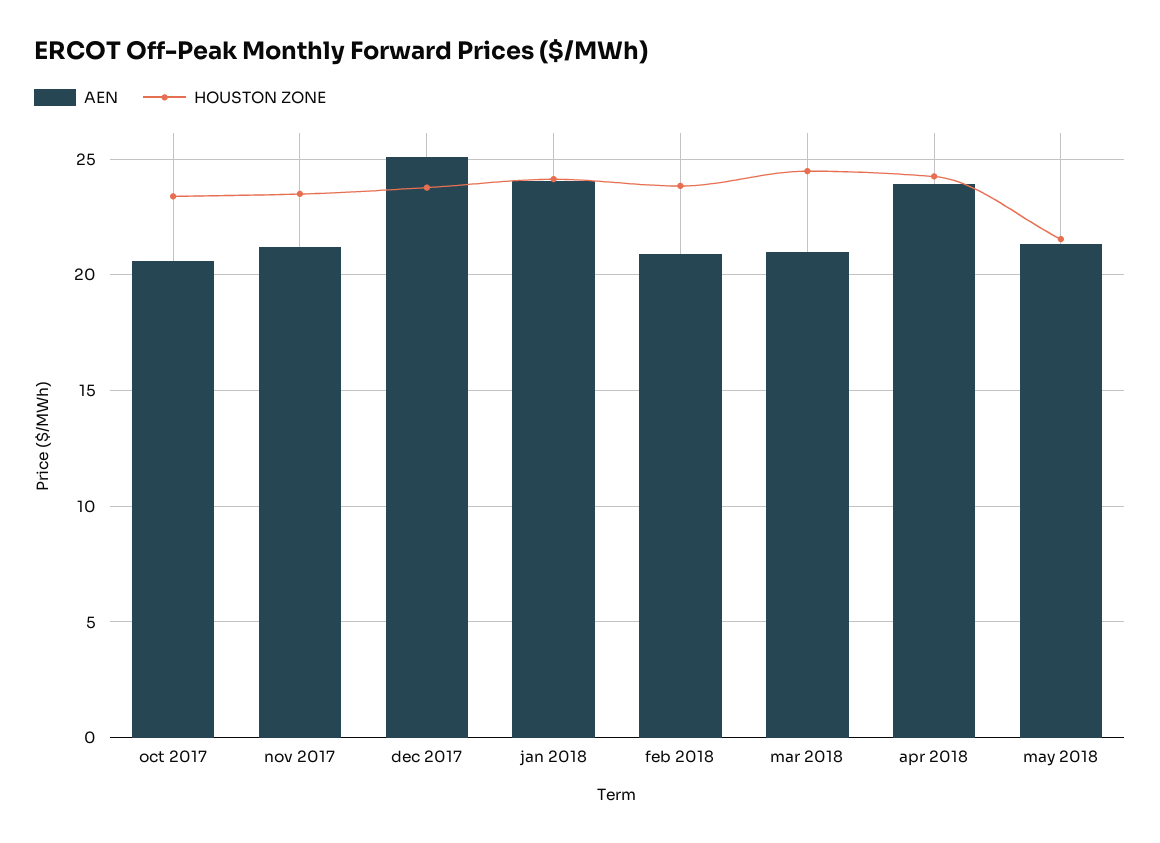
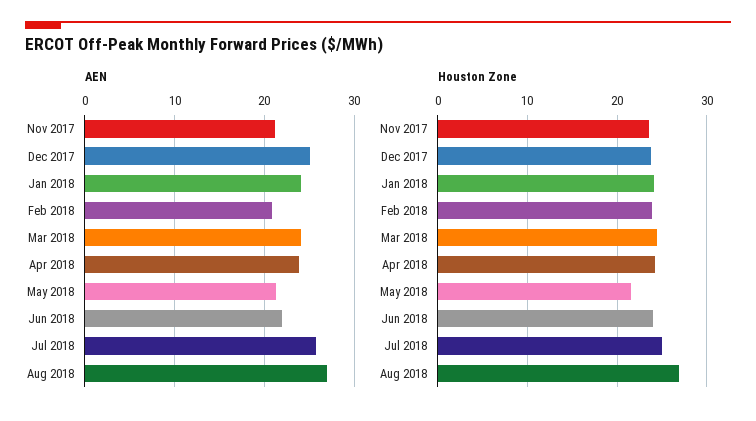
AEN, oct 2017: 20.5 -> none
HOUSTON ZONE, oct 2017: 23.5 -> none
AEN, mar 2018: 21 -> 24
AEN, Jun 2018: none -> 22
AEN, Jul 2018: none -> 26
AEN, Aug 2018: none -> 27
HOUSTON ZONE, Jun 2018: none -> 24
HOUSTON ZONE, Jul 2018: none -> 25
HOUSTON ZONE, Aug 2018: none -> 27

